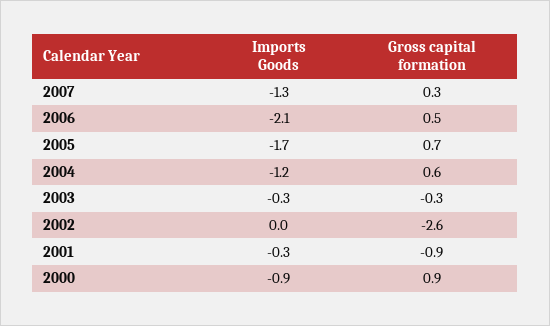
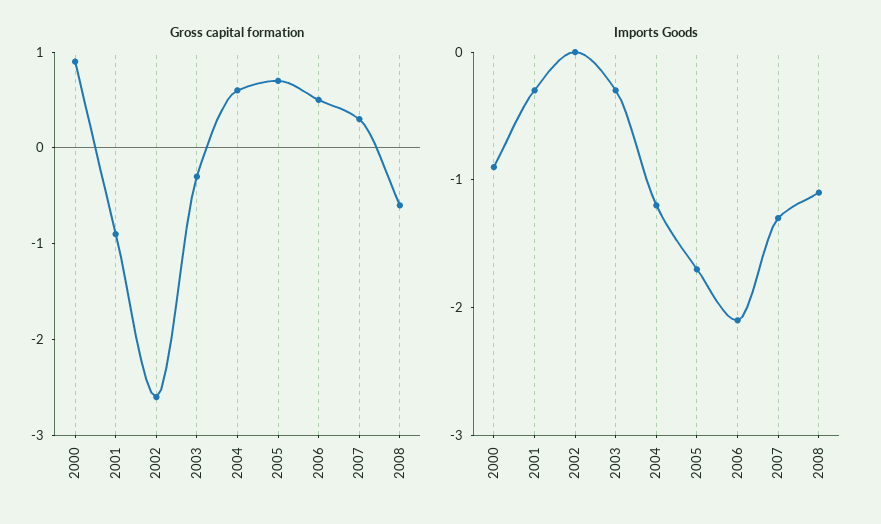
Gross capital formation, 2008: none -> -0.6
Imports Goods, 2008: none -> -1.1

